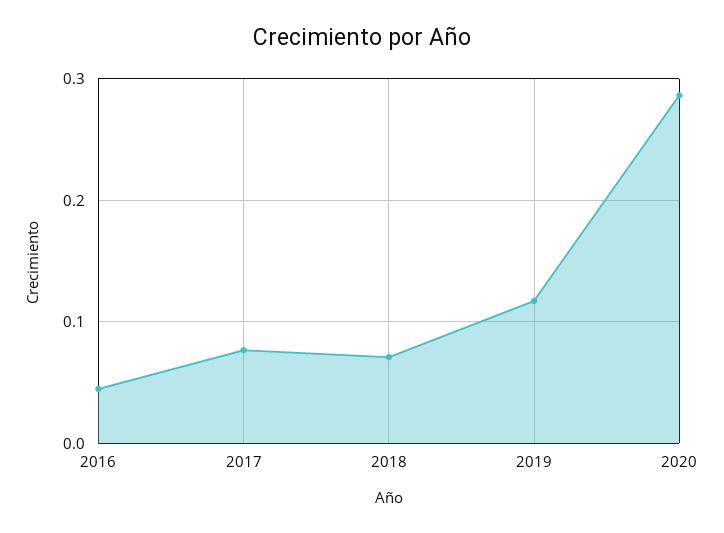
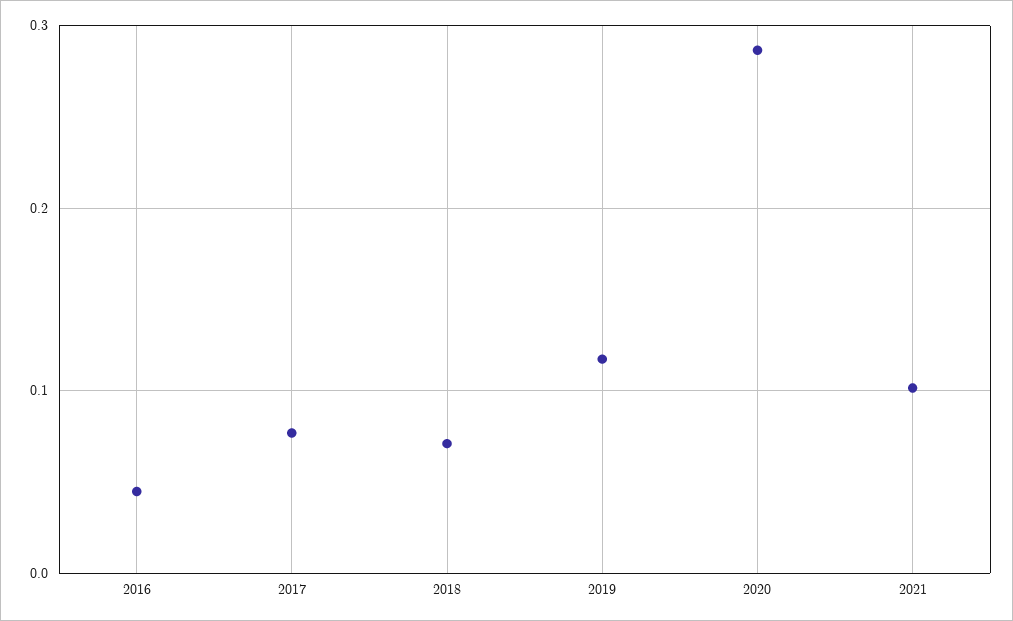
2021: none -> 0.1

